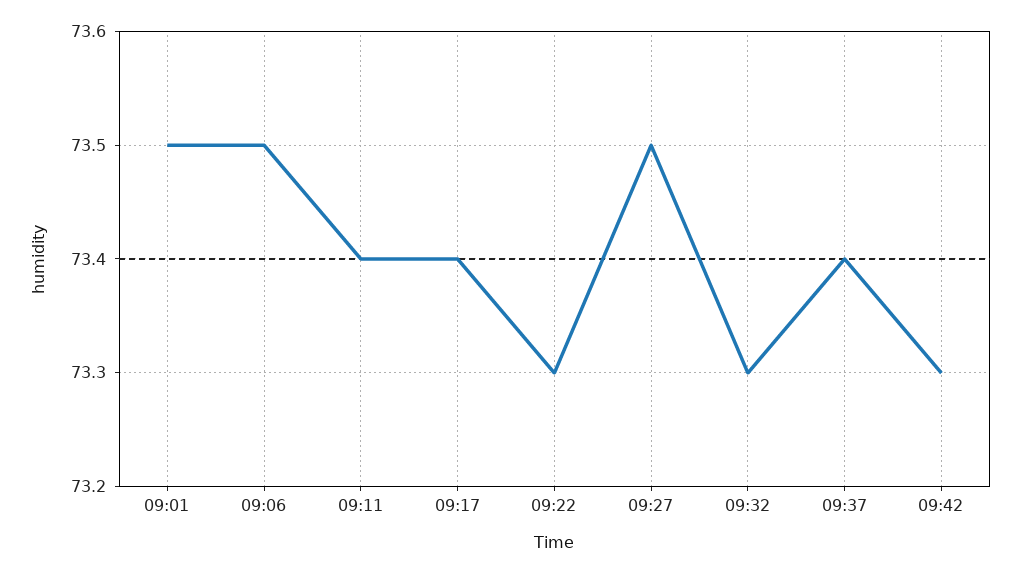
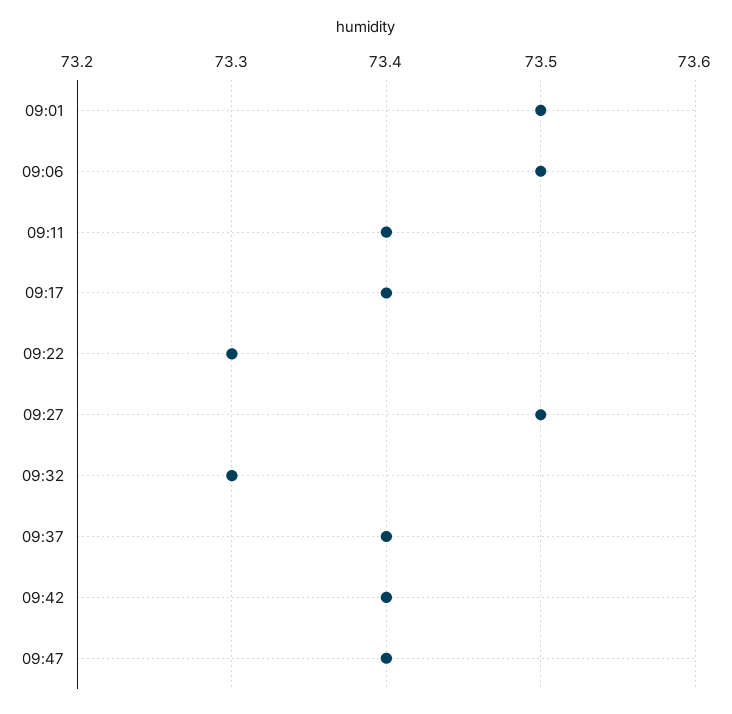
09:42: 73.3 -> 73.4
09:47: none -> 73.4

